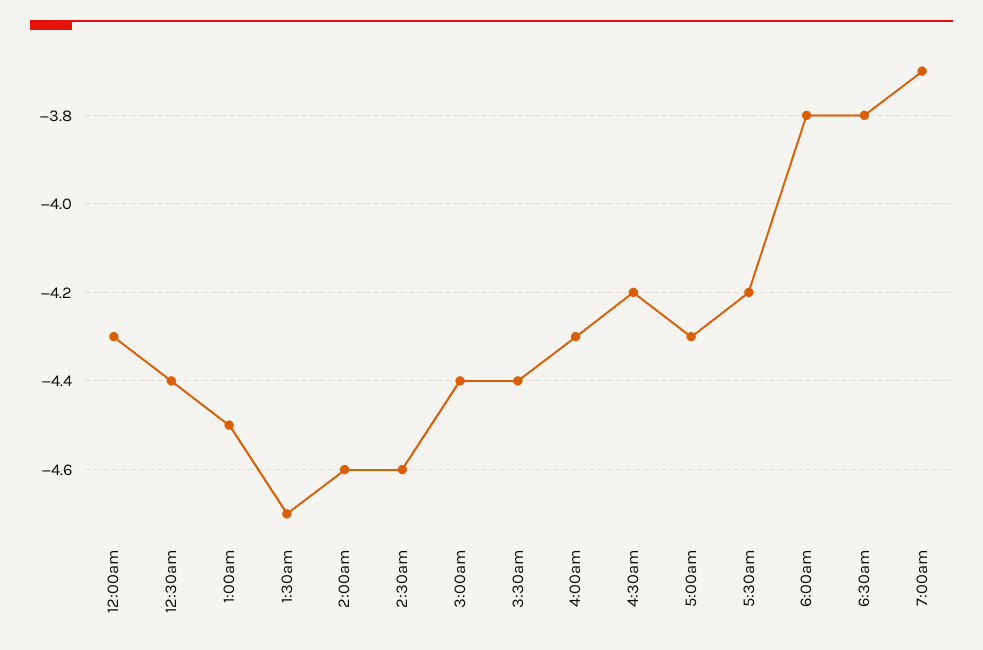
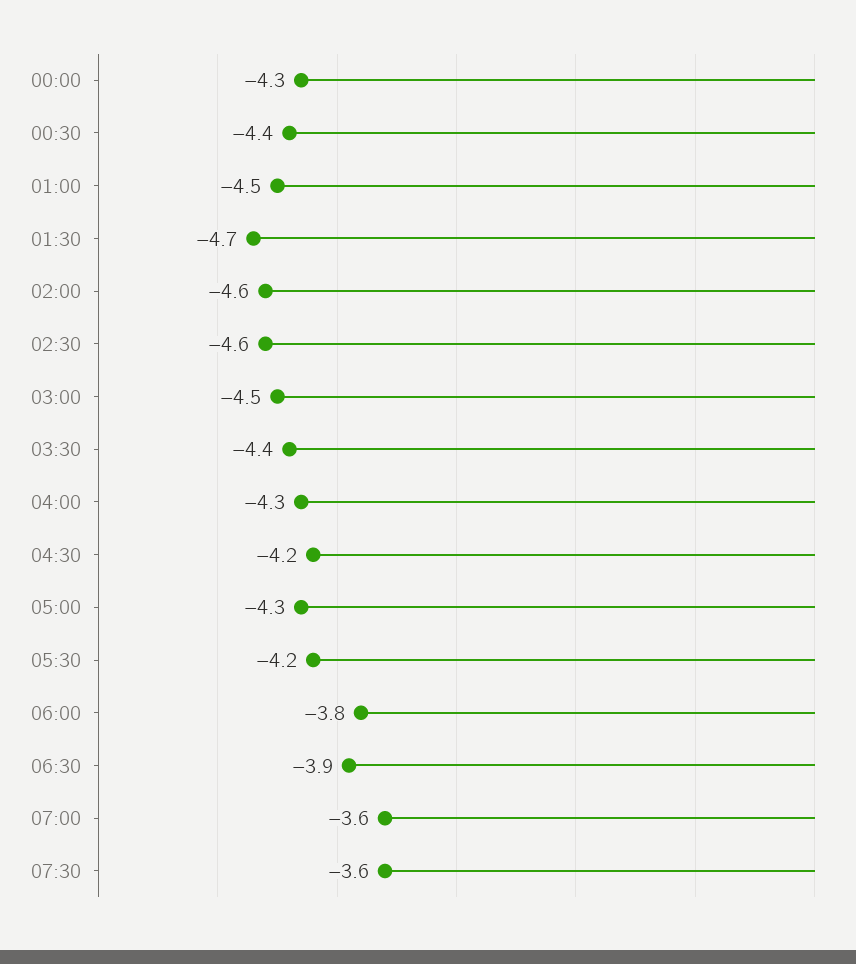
3:00am: -4.4 -> -4.5
6:30am: -3.8 -> -3.9
7:00am: -3.7 -> -3.6
07:30: none -> -3.6

